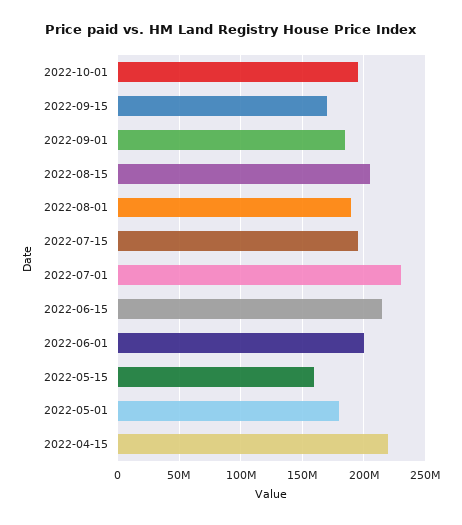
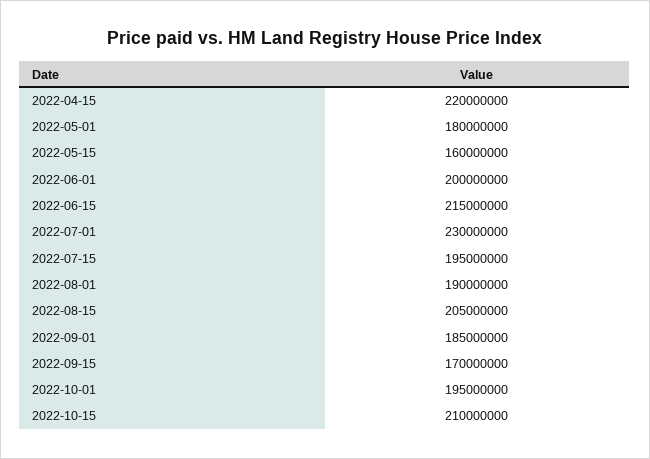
2022-10-15: none -> 210000000

